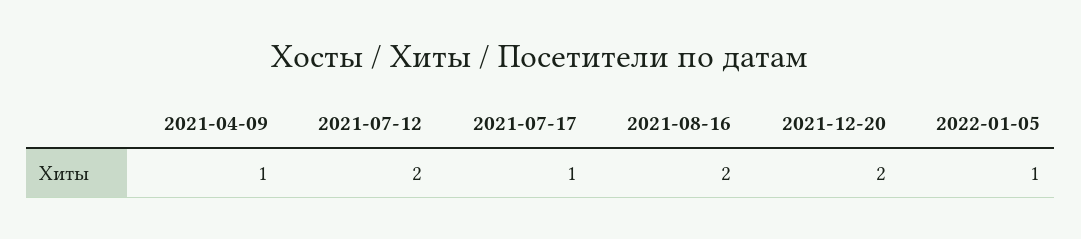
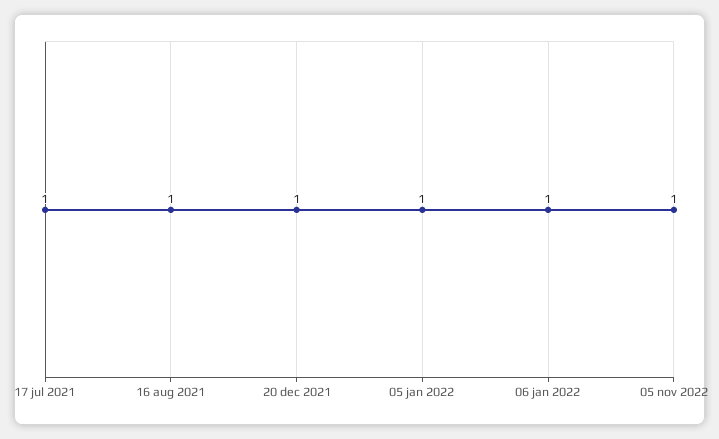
2021-04-09: 1 -> none
2021-07-12: 2 -> none
2021-08-16: 2 -> 1
2021-12-20: 2 -> 1
06 jan 2022: none -> 1
05 nov 2022: none -> 1

